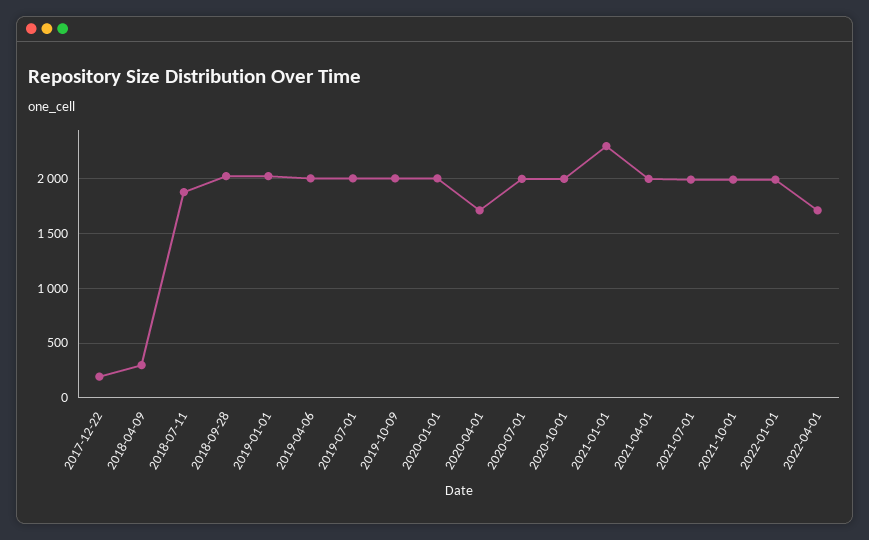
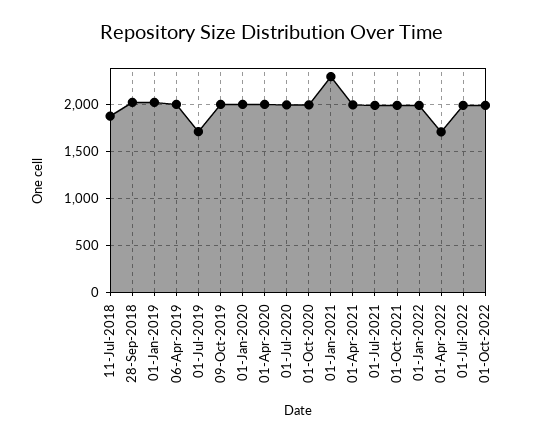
2017-12-22: 200 -> none
2018-04-09: 300 -> none
2019-07-01: 2000 -> 1700
2020-04-01: 1700 -> 2000
01-Jul-2022: none -> 2000
01-Oct-2022: none -> 2000

